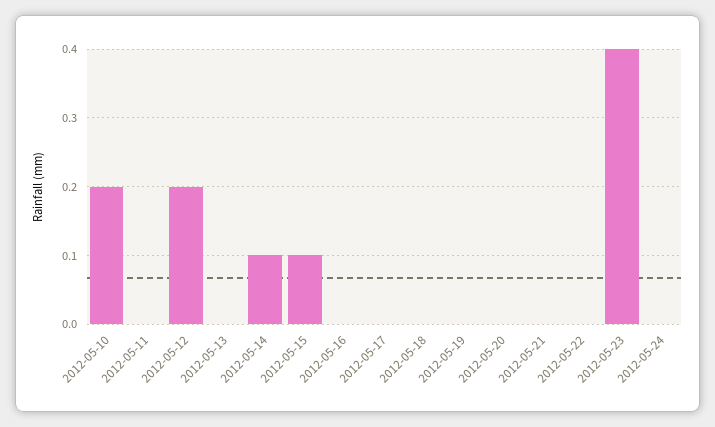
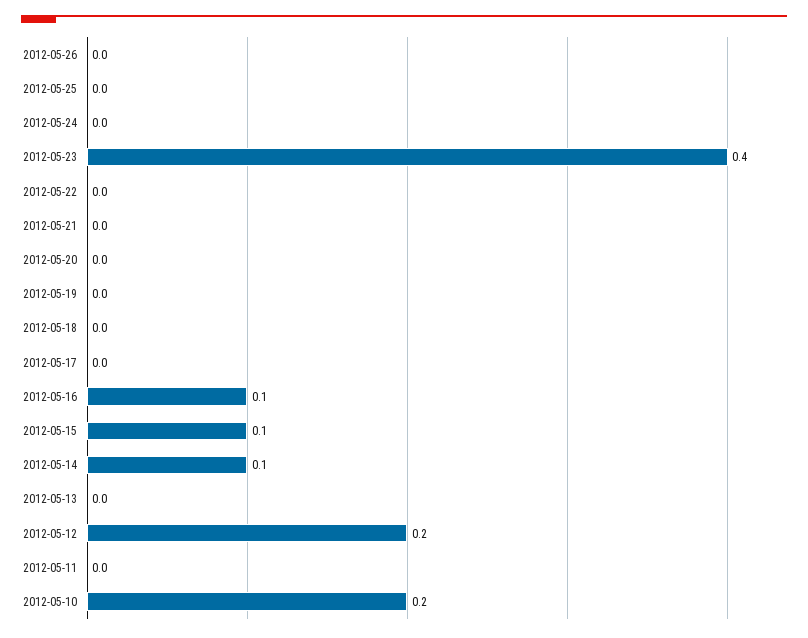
2012-05-16: 0 -> 0.1
2012-05-26: none -> 0
2012-05-25: none -> 0

